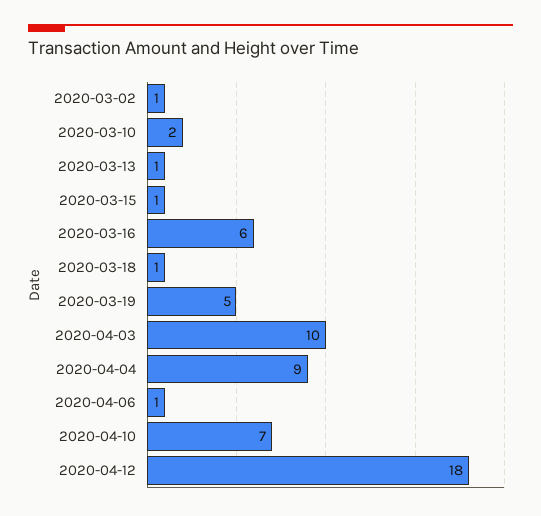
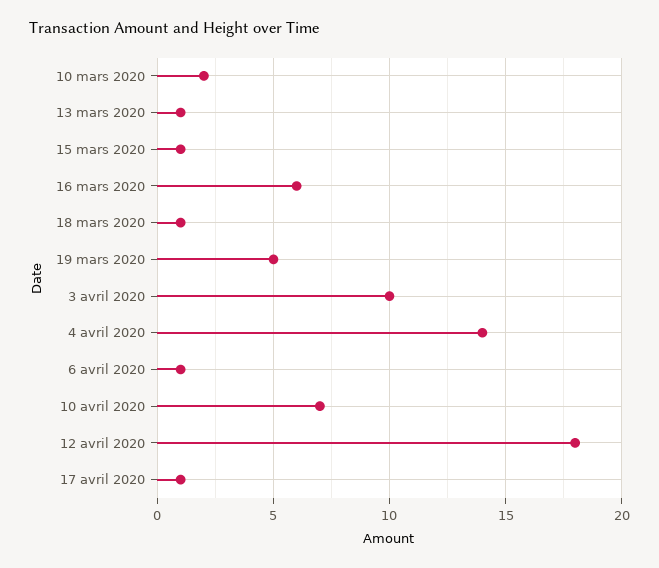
2020-03-02: 1 -> none
2020-04-04: 9 -> 14
17 avril 2020: none -> 1

